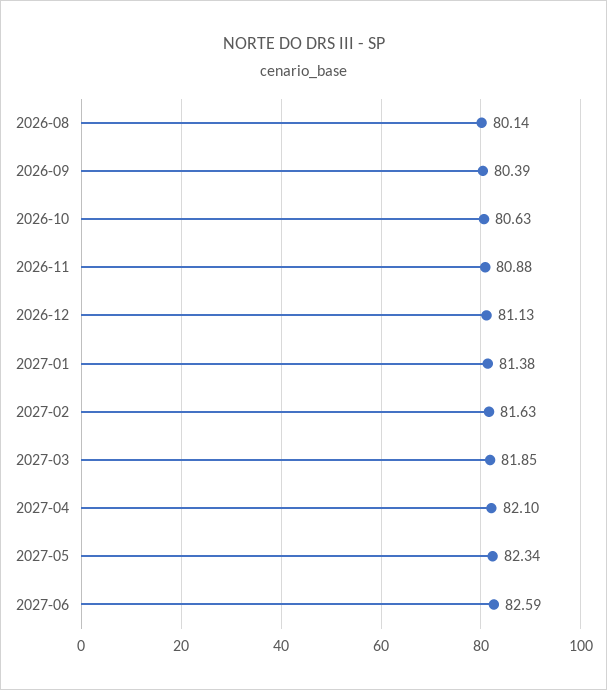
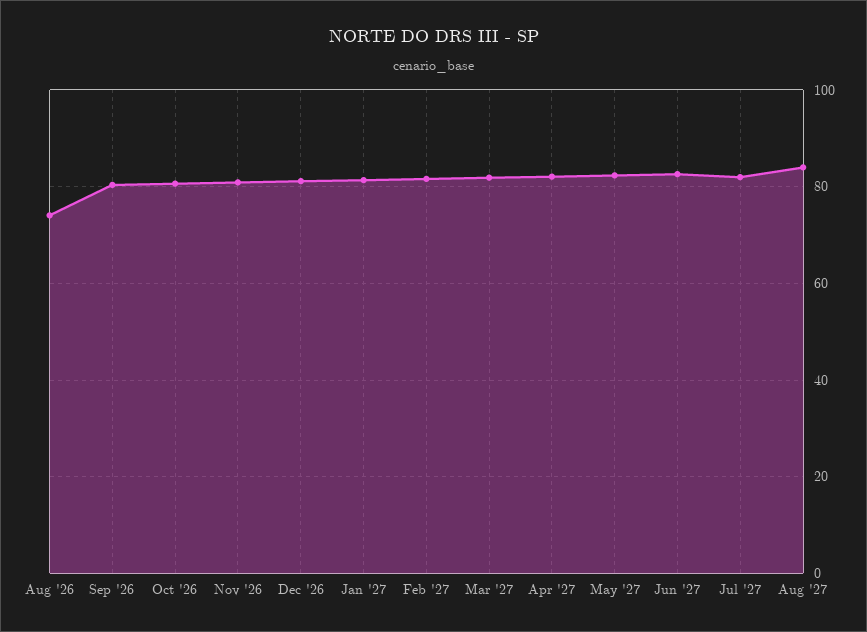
2026-08: 80.14 -> 74
Jul '27: none -> 82
Aug '27: none -> 84

